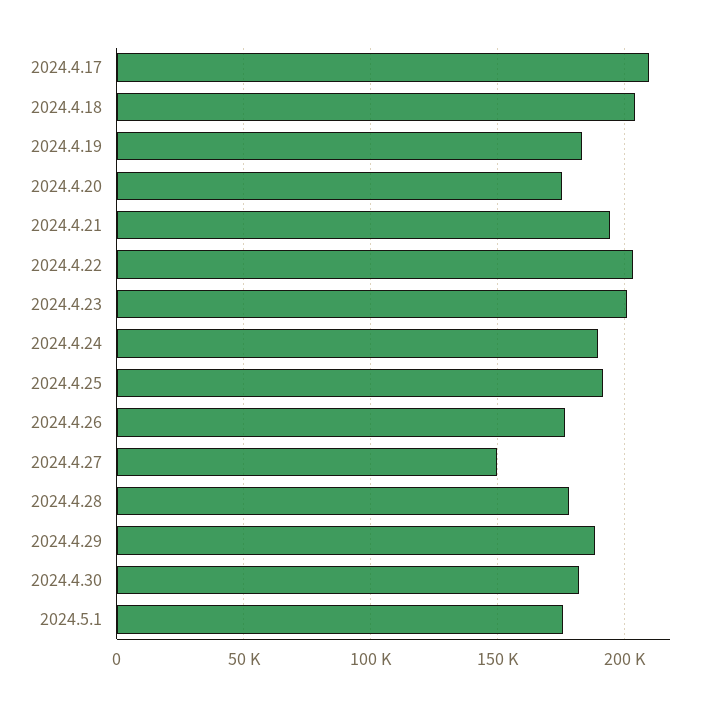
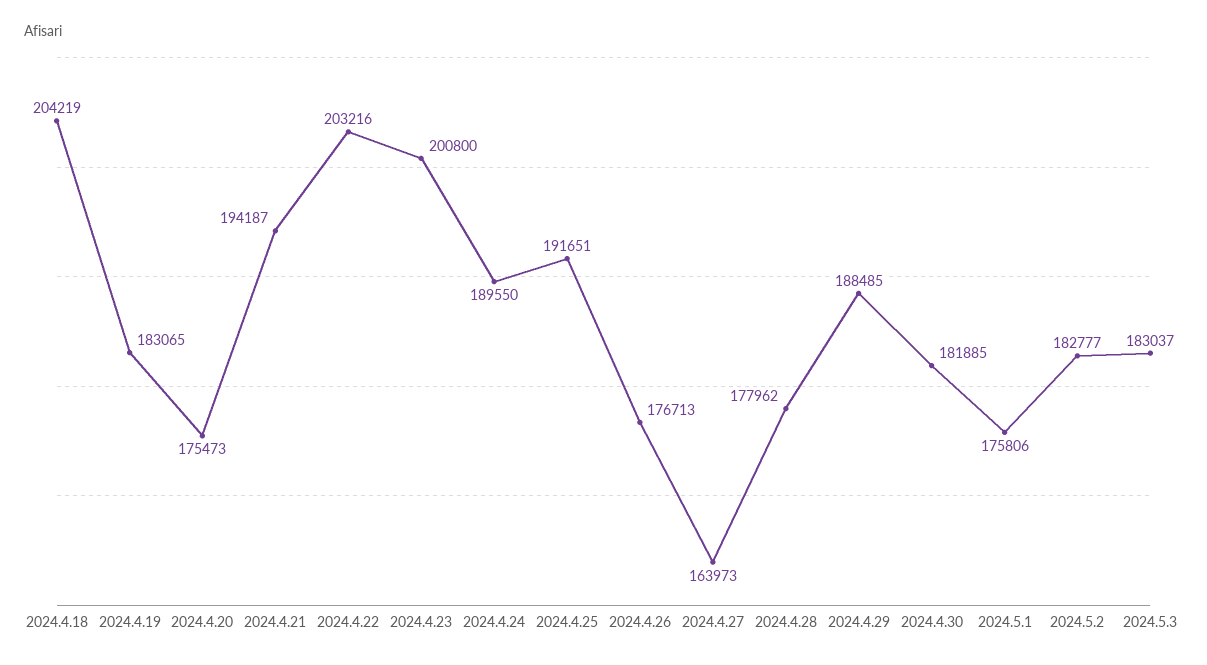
2024.4.17: 210000 -> none
2024.4.27: 150000 -> 163973
2024.5.2: none -> 182777
2024.5.3: none -> 183037

